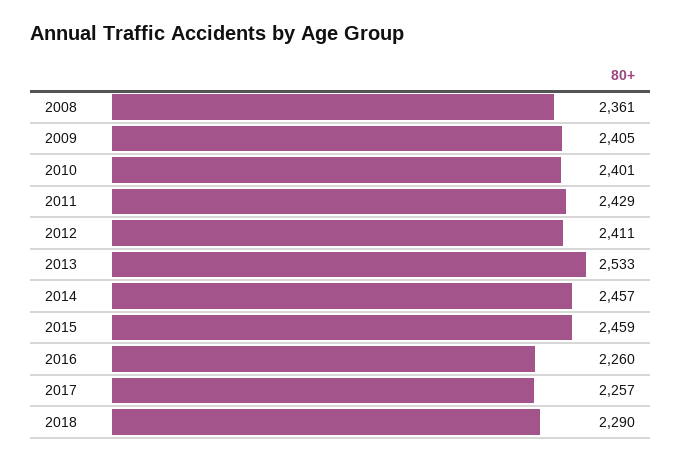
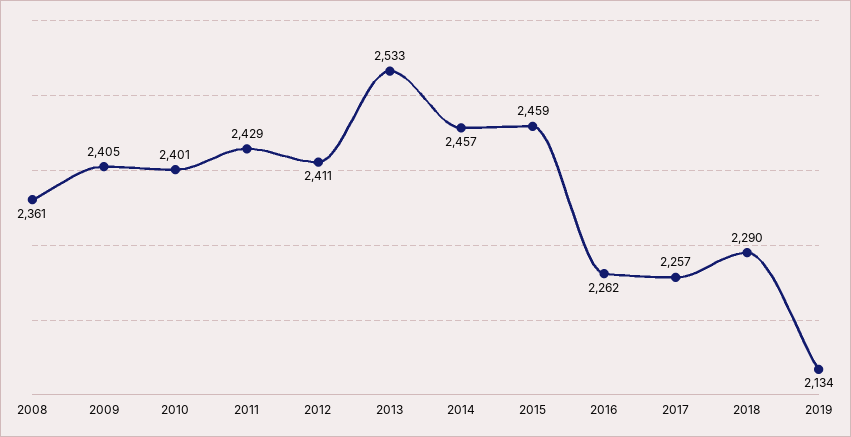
2016: 2260 -> 2262
2019: none -> 2134

